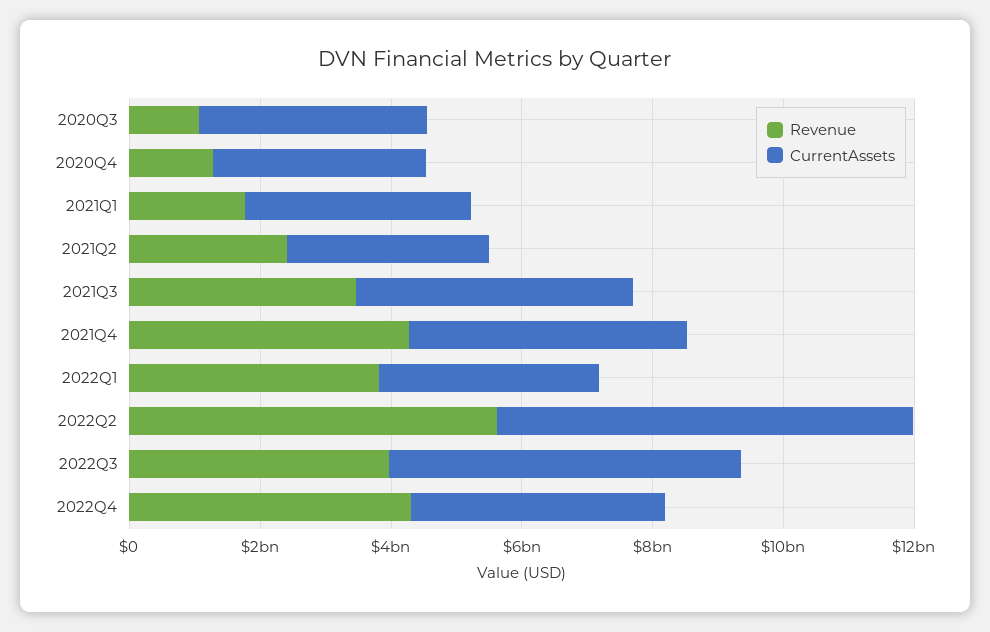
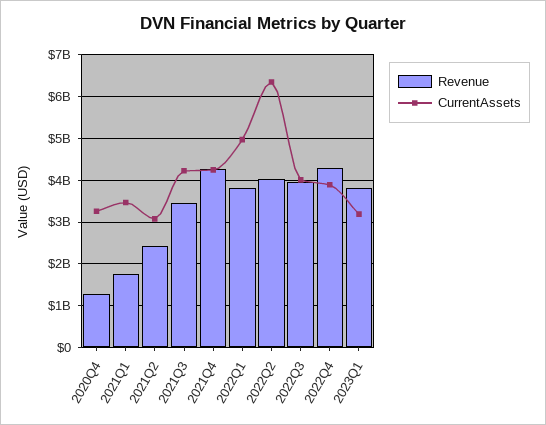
Revenue, 2020Q3: 1000000000 -> none
CurrentAssets, 2020Q3: 3500000000 -> none
CurrentAssets, 2022Q1: 3500000000 -> 5000000000
Revenue, 2022Q2: 5500000000 -> 4000000000
CurrentAssets, 2022Q3: 5500000000 -> 4000000000
Revenue, 2023Q1: none -> 3800000000
CurrentAssets, 2023Q1: none -> 3200000000

